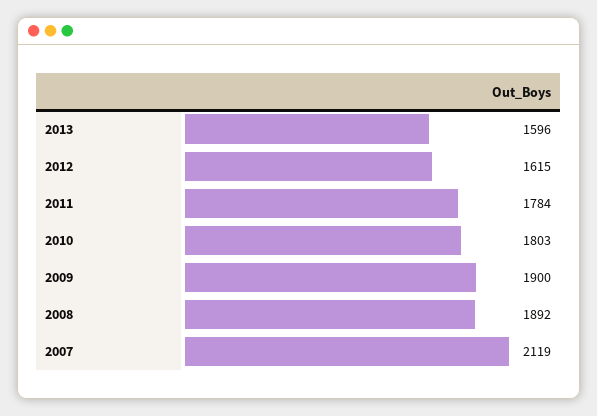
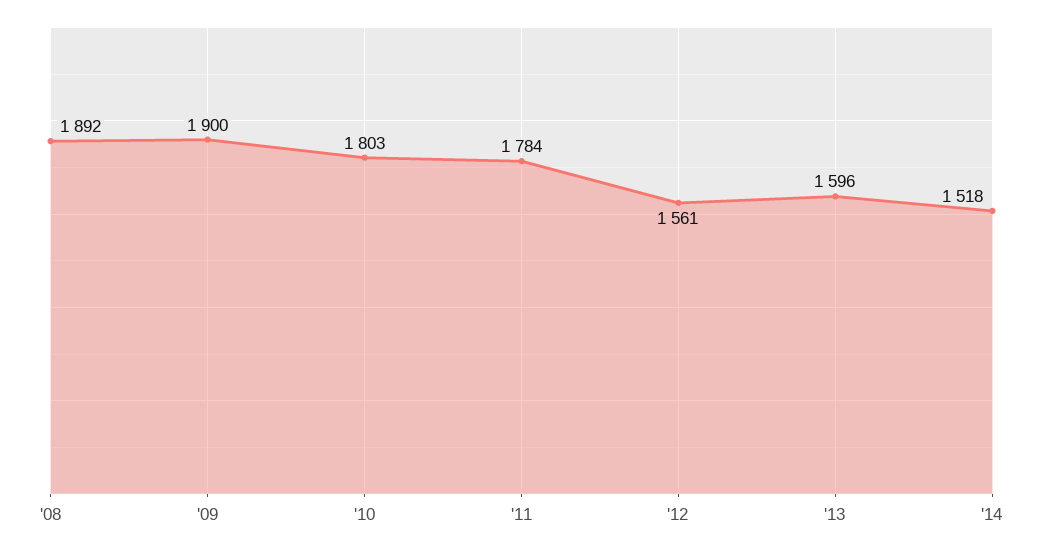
2012: 1615 -> 1561
2007: 2119 -> none
'14: none -> 1518

